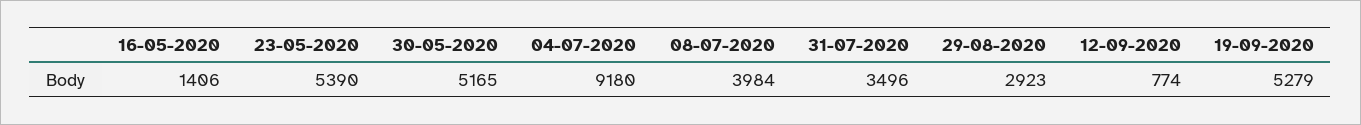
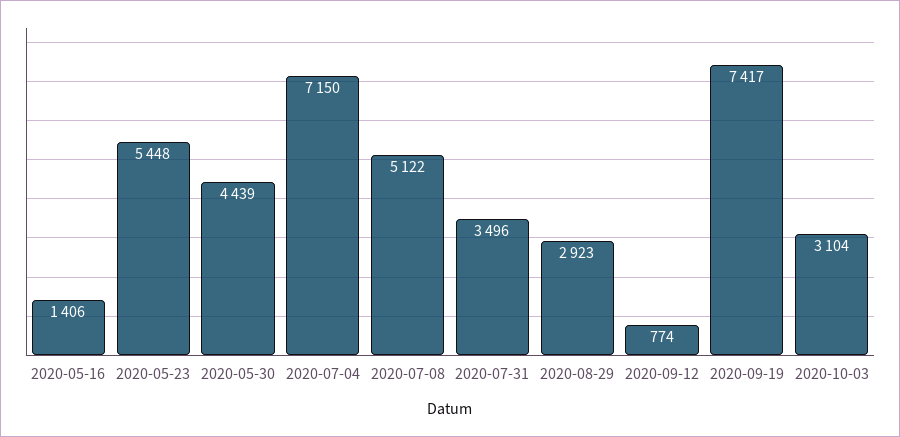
23-05-2020: 5390 -> 5448
30-05-2020: 5165 -> 4439
04-07-2020: 9180 -> 7150
08-07-2020: 3984 -> 5122
19-09-2020: 5279 -> 7417
2020-10-03: none -> 3104

